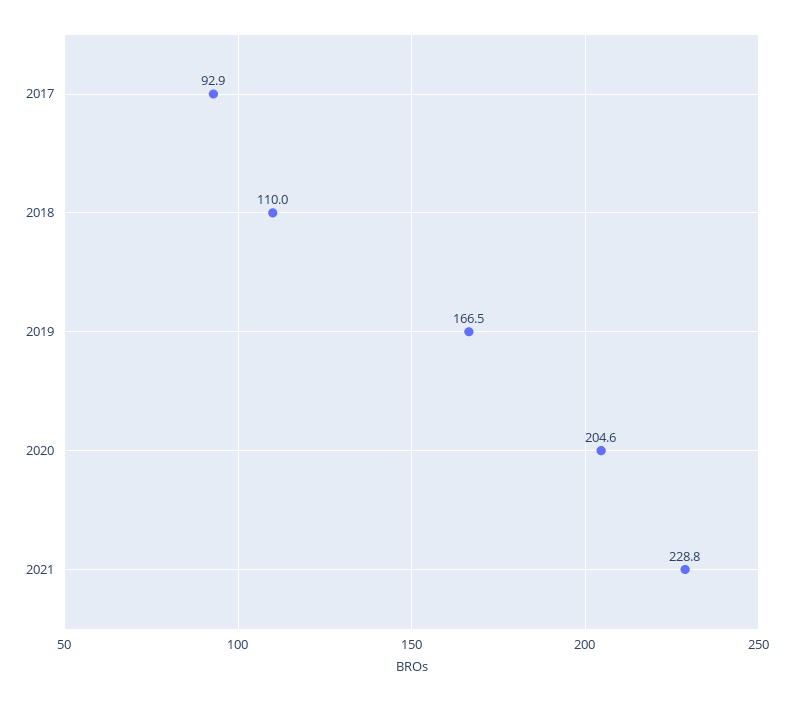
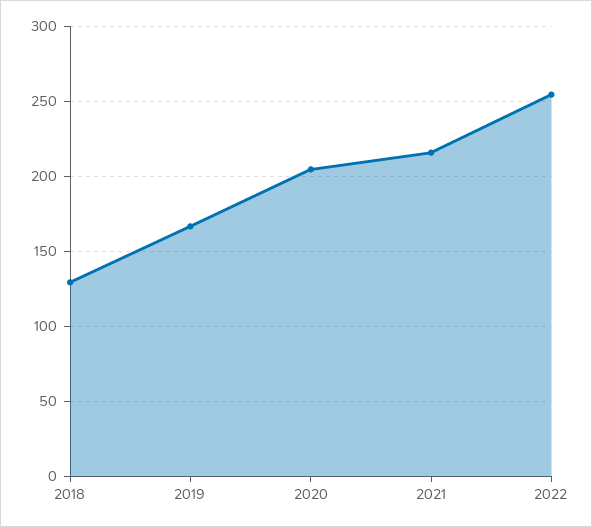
2017: 92.9 -> none
2018: 110 -> 130
2021: 228.8 -> 215
2022: none -> 255

